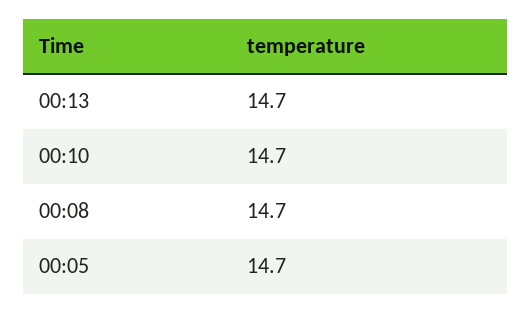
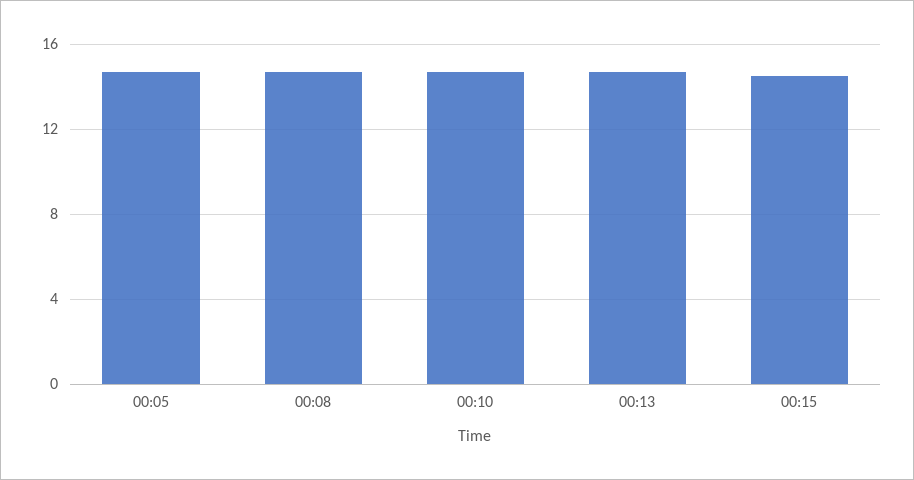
00:15: none -> 14.5

